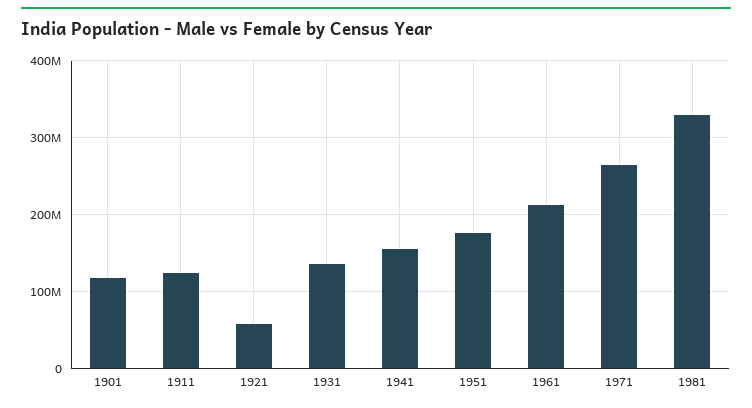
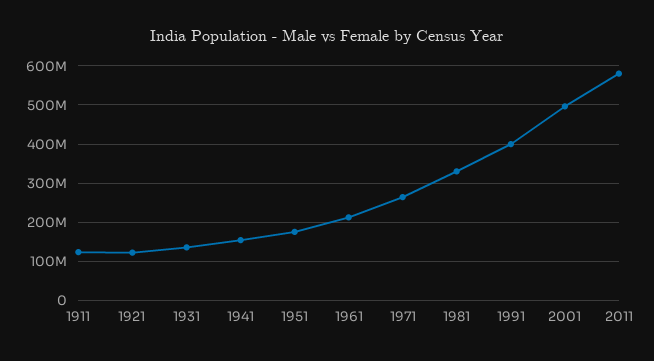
1901: 120000000 -> none
1921: 60000000 -> 120000000
1991: none -> 400000000
2001: none -> 500000000
2011: none -> 580000000

